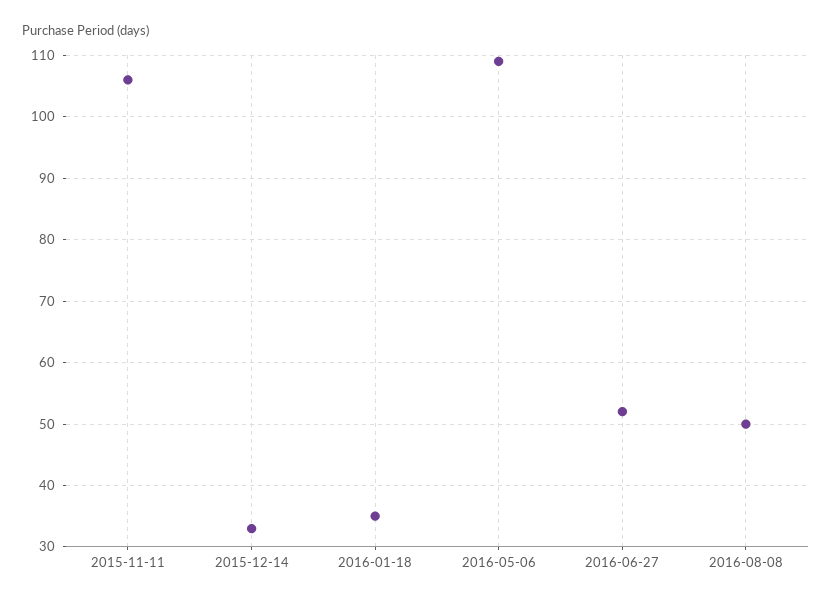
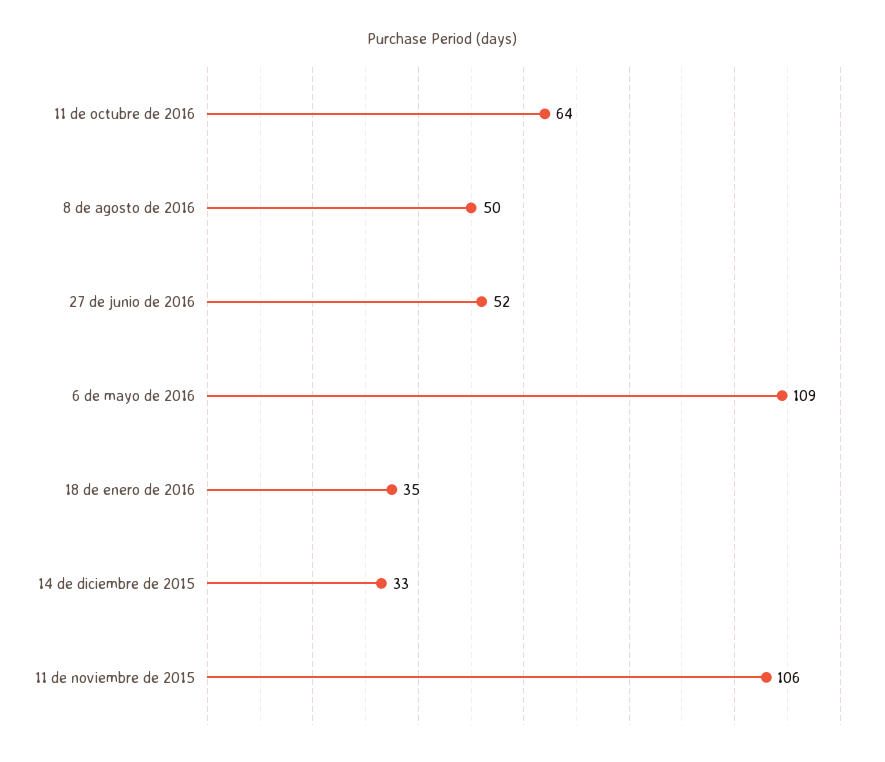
11 de octubre de 2016: none -> 64

